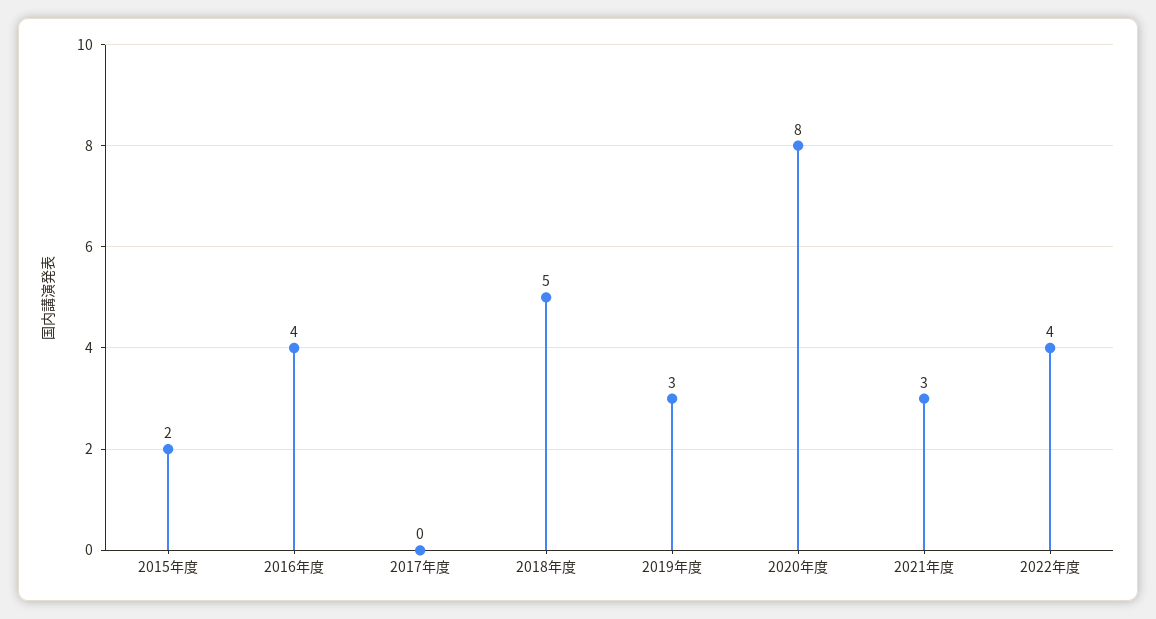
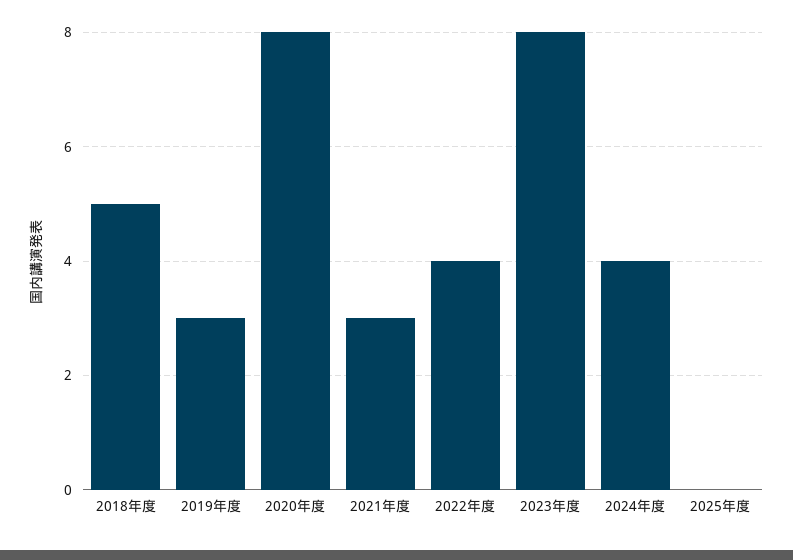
2015年度: 2 -> none
2016年度: 4 -> none
2017年度: 0 -> none
2023年度: none -> 8
2024年度: none -> 4
2025年度: none -> 0

